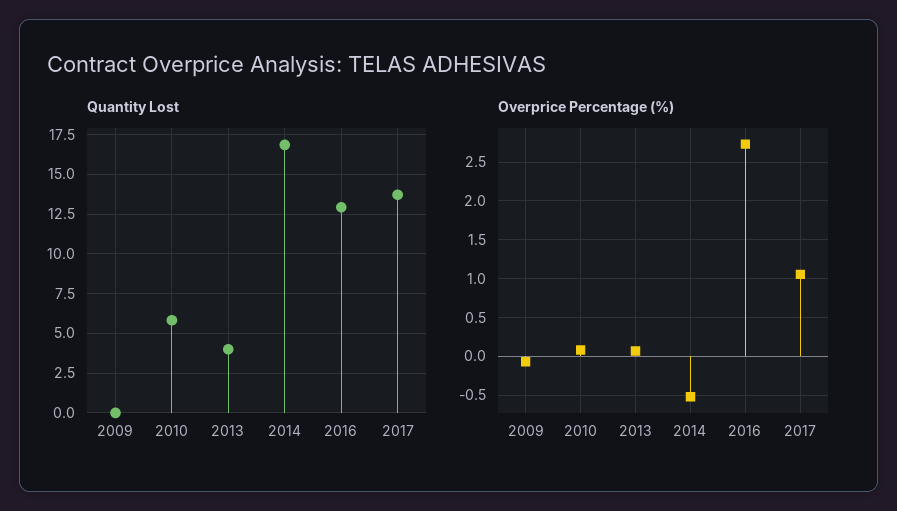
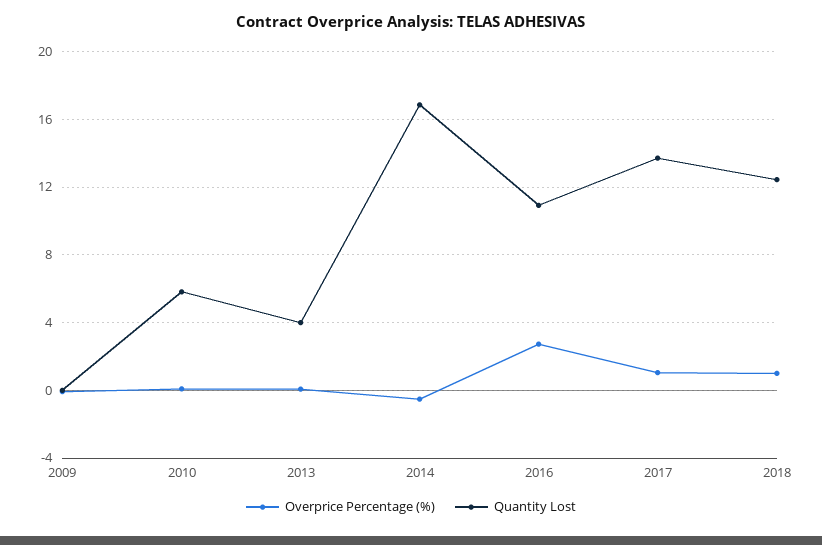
Quantity Lost, 2016: 13 -> 11
Overprice Percentage (%), 2018: none -> 1
Quantity Lost, 2018: none -> 12.5

